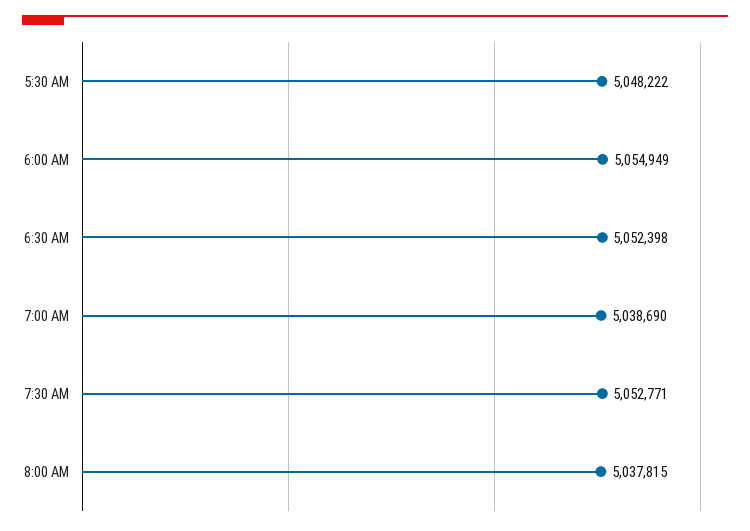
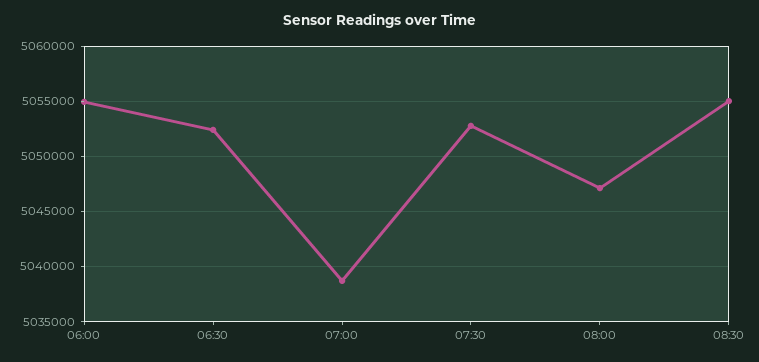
5:30 AM: 5048222 -> none
8:00 AM: 5037815 -> 5047000
08:30: none -> 5055000

